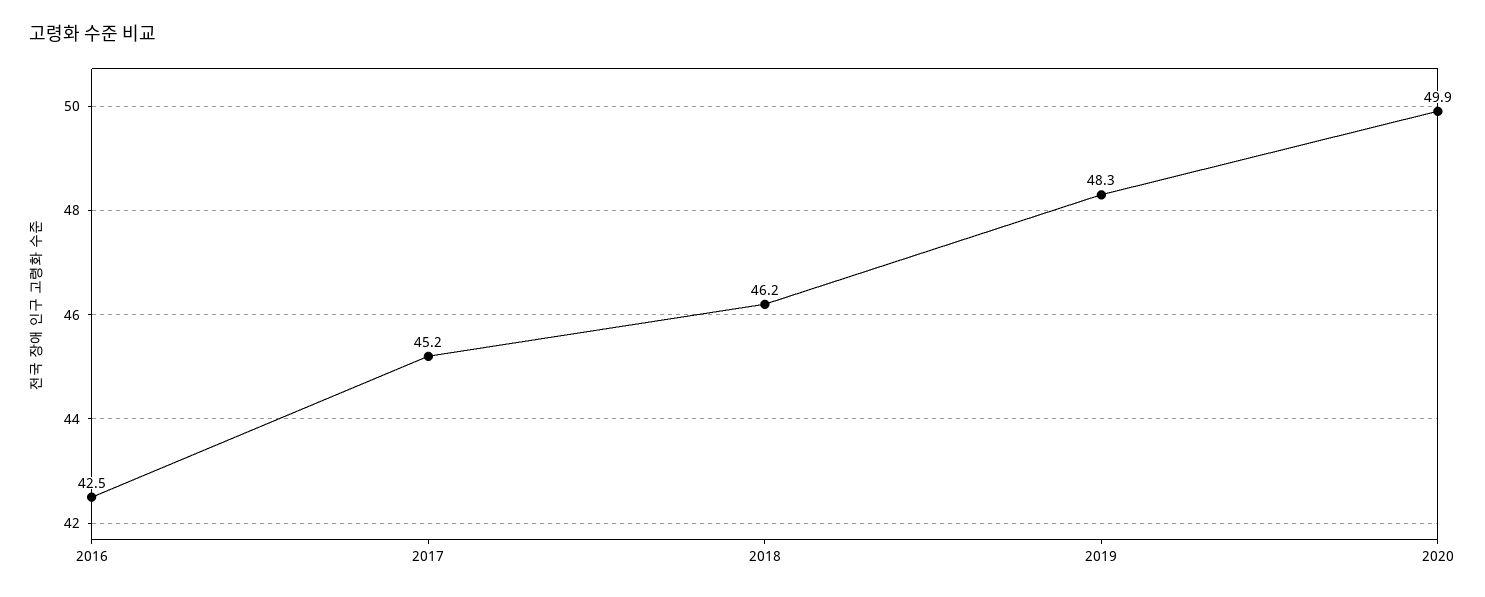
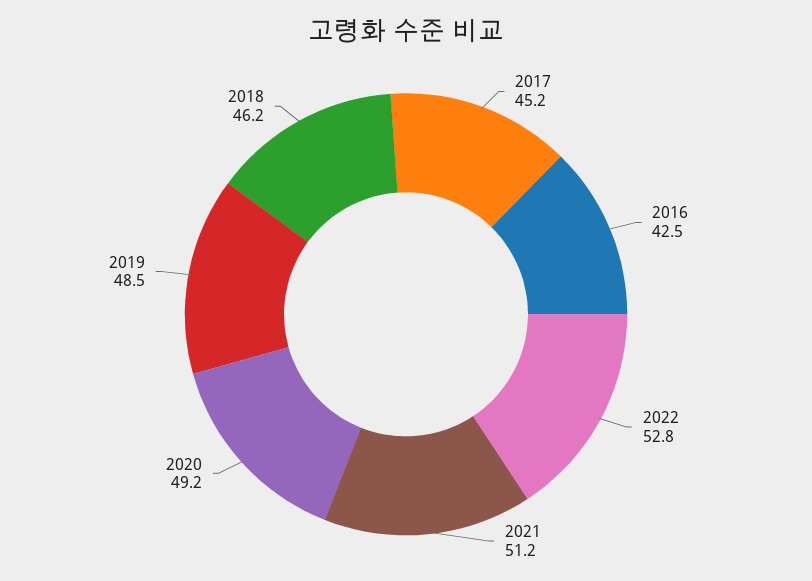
2019: 48.3 -> 48.5
2020: 49.9 -> 49.2
2022: none -> 52.8
2021: none -> 51.2

